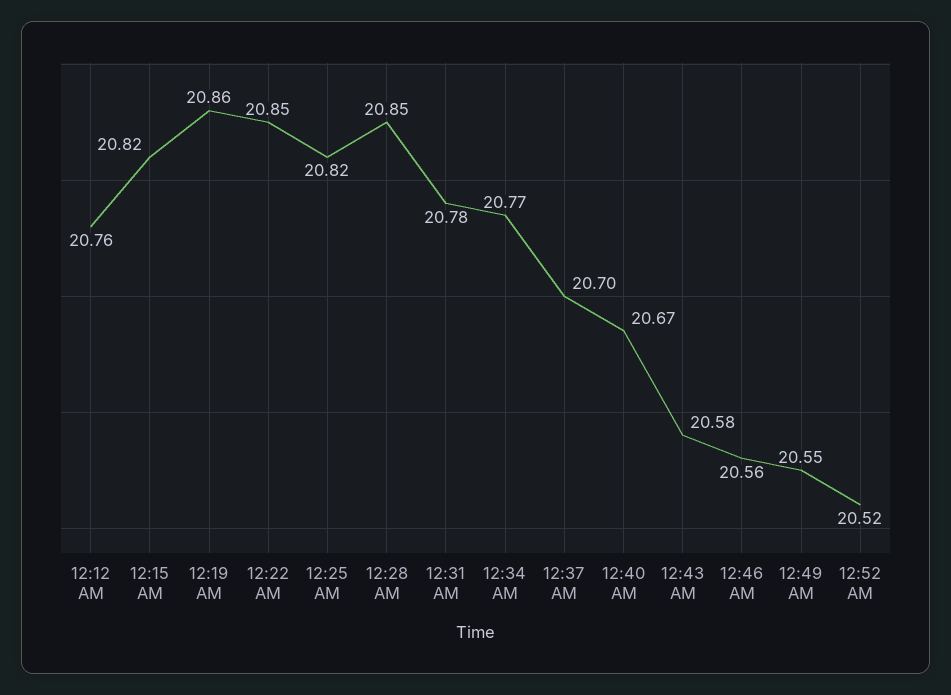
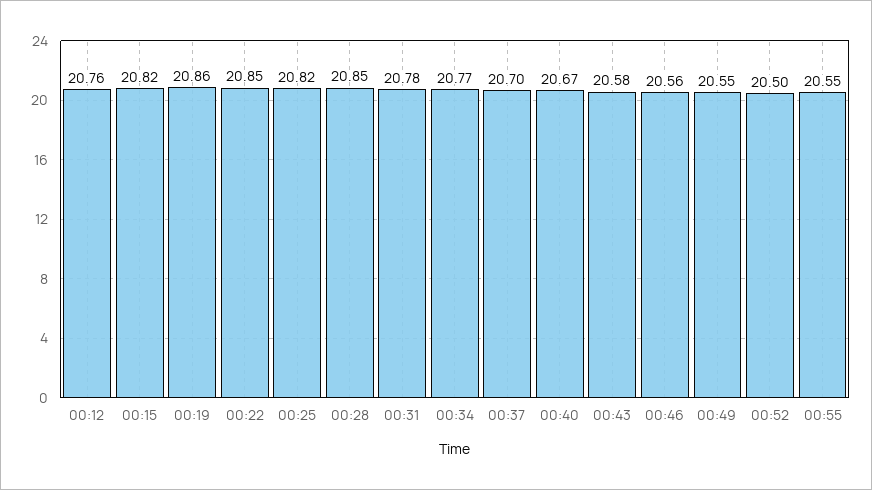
12:52 AM: 20.52 -> 20.5
00:55: none -> 20.55

